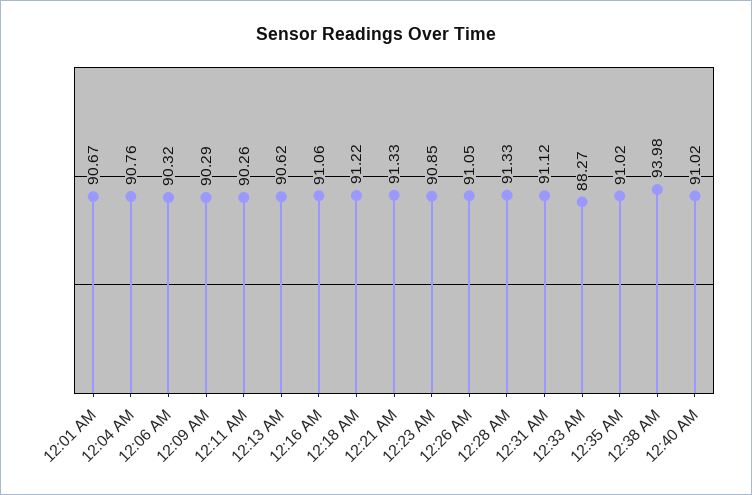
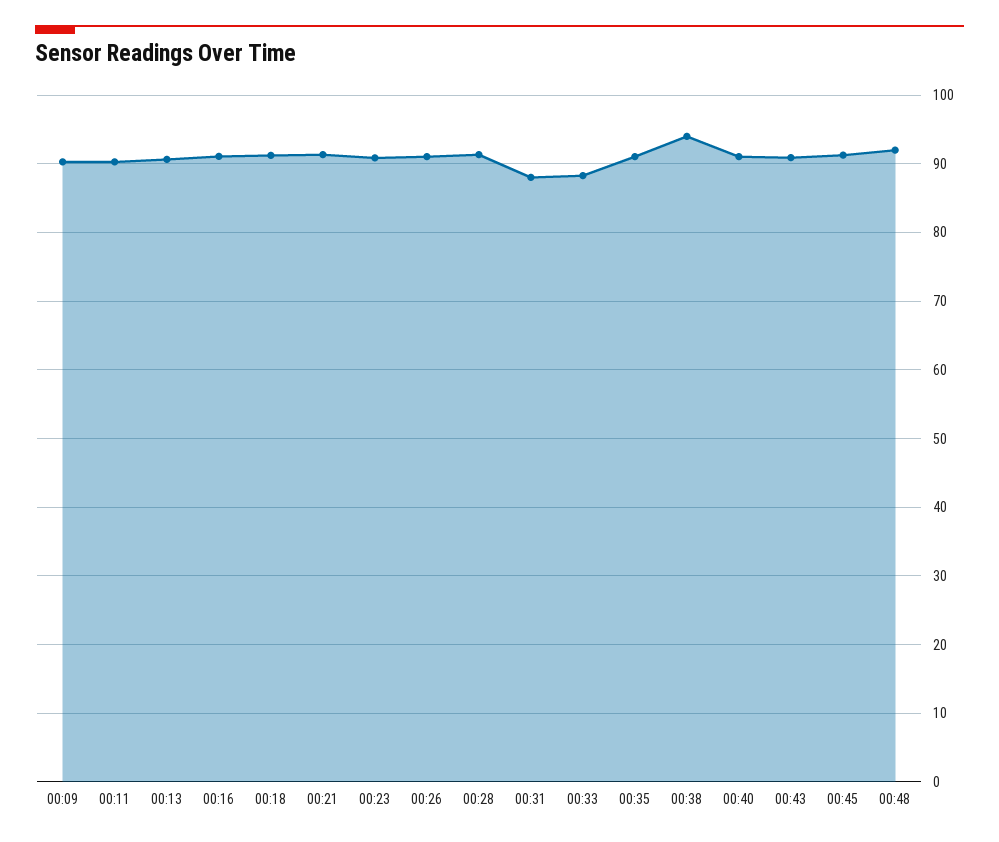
12:01 AM: 90.67 -> none
12:04 AM: 90.76 -> none
12:06 AM: 90.32 -> none
12:31 AM: 91.12 -> 88
00:43: none -> 91
00:45: none -> 91
00:48: none -> 92

